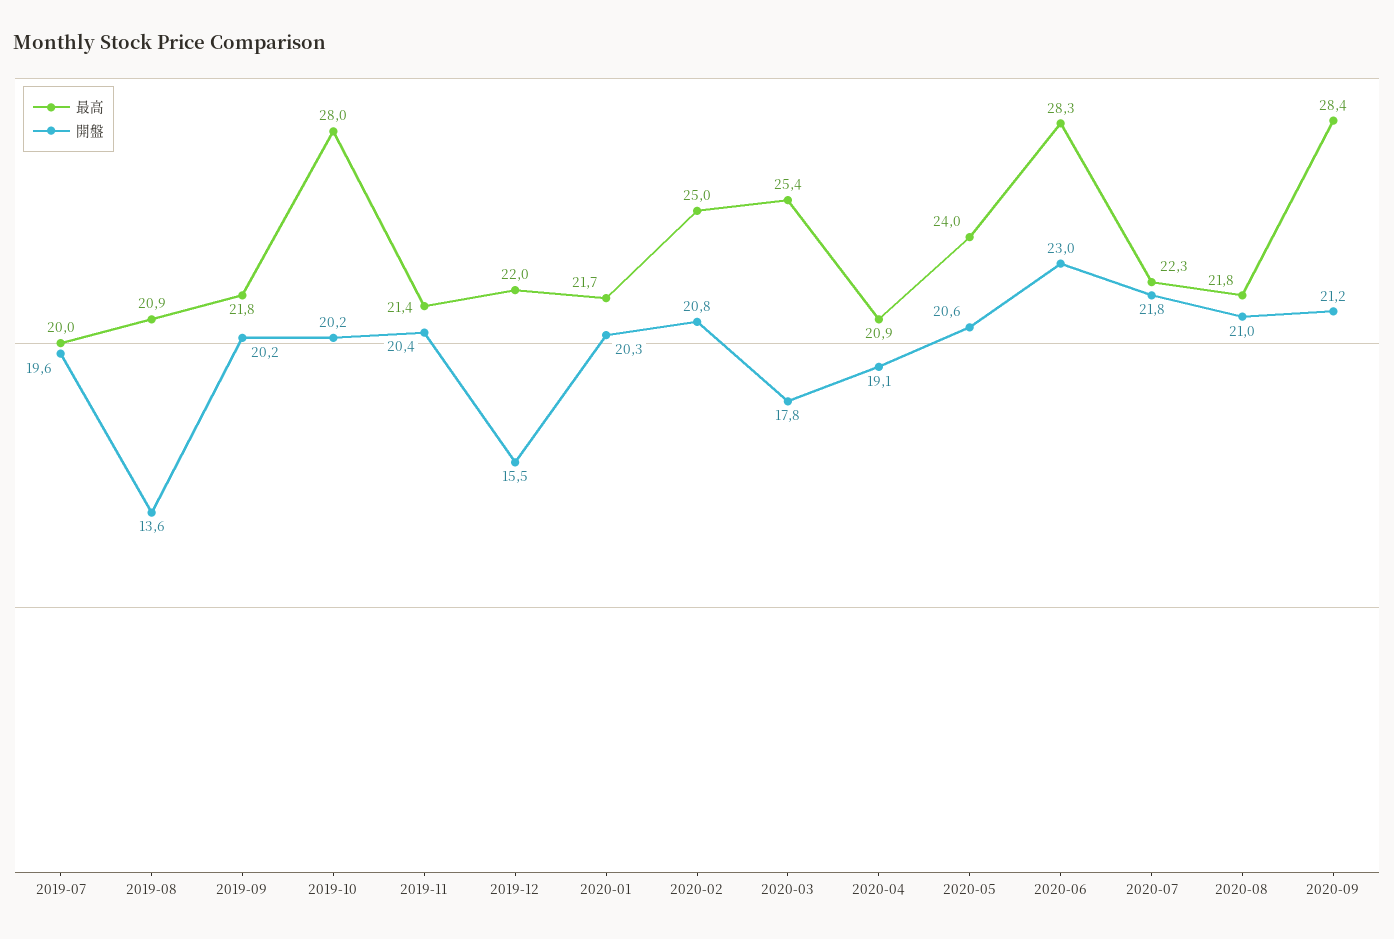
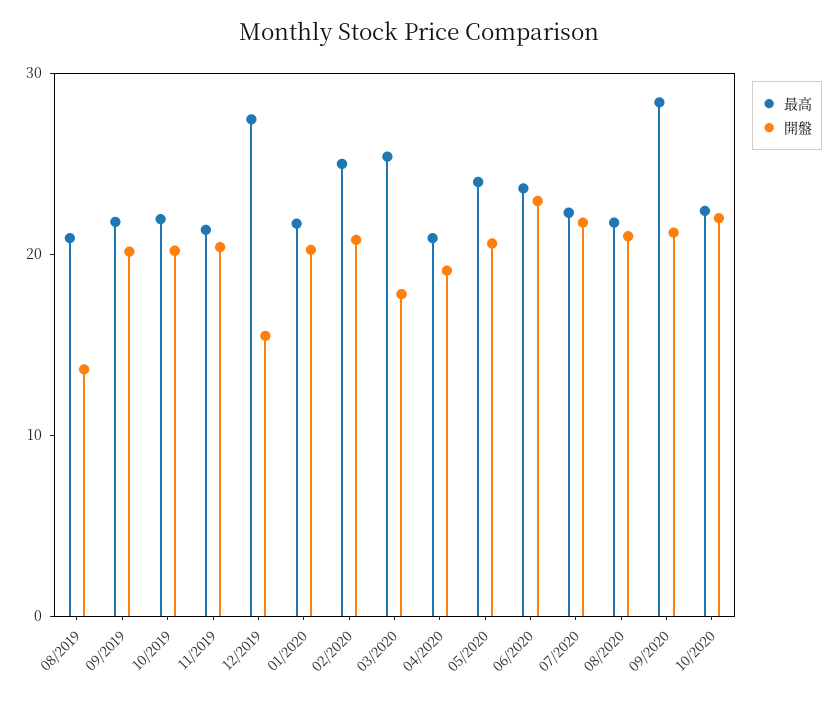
最高, 2019-07: 20 -> none
開盤, 2019-07: 19.6 -> none
最高, 2019-10: 28 -> 22
最高, 2019-12: 22 -> 28
最高, 2020-06: 28.3 -> 24
最高, 10/2020: none -> 22
開盤, 10/2020: none -> 22

